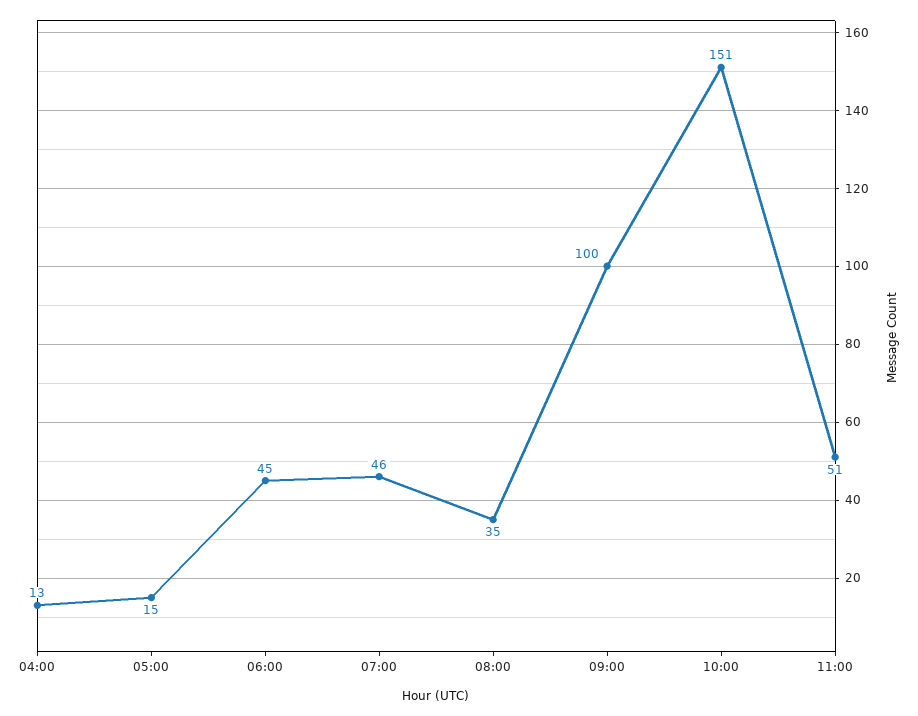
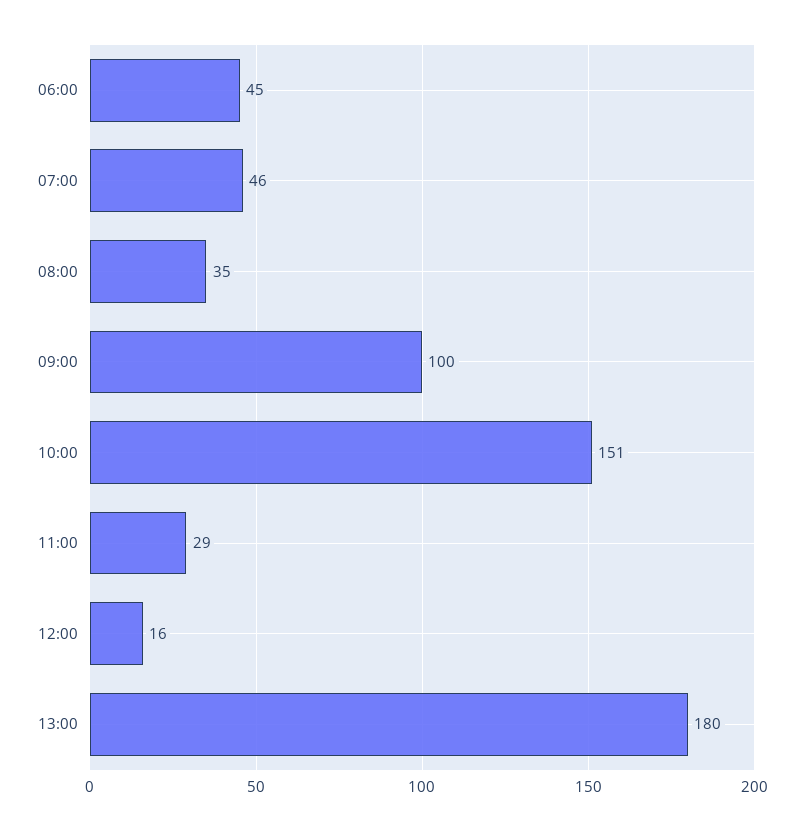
04:00: 13 -> none
05:00: 15 -> none
11:00: 51 -> 29
12:00: none -> 16
13:00: none -> 180

